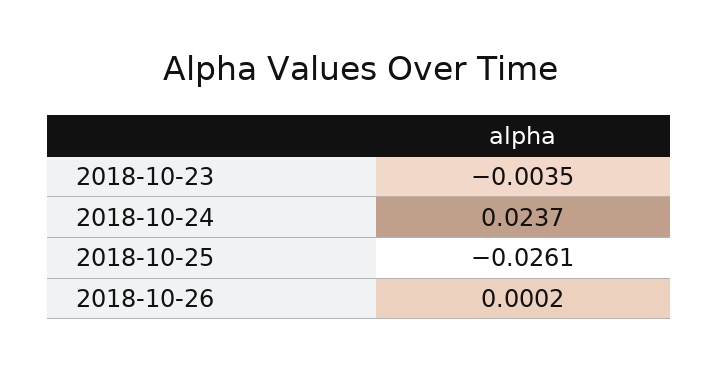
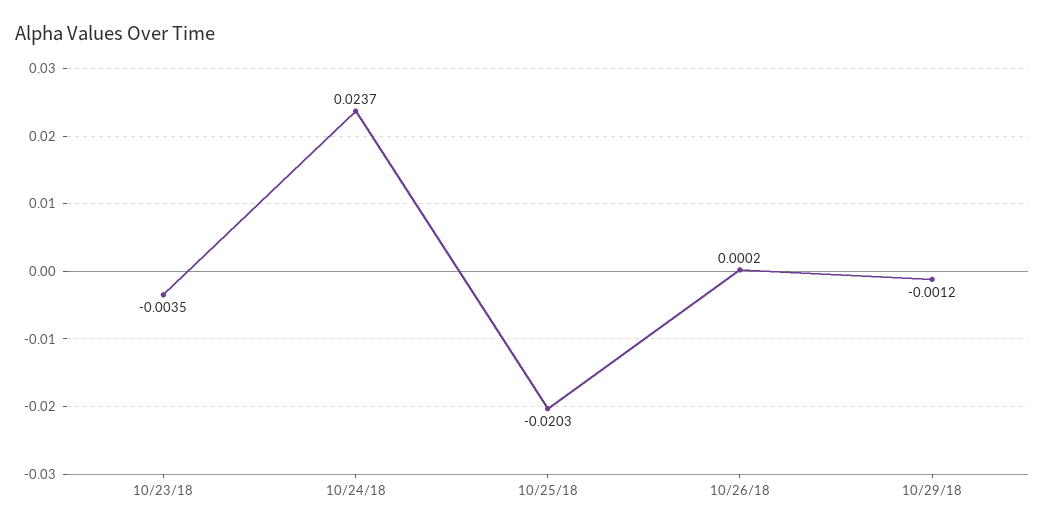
2018-10-25: -0.0261 -> -0.0203
10/29/18: none -> -0.0012

